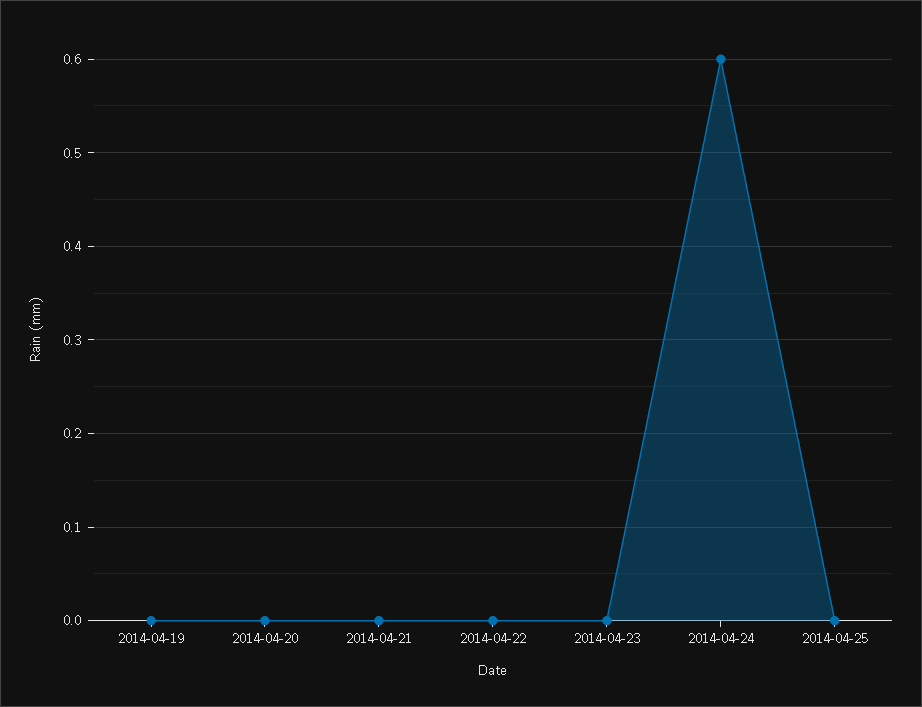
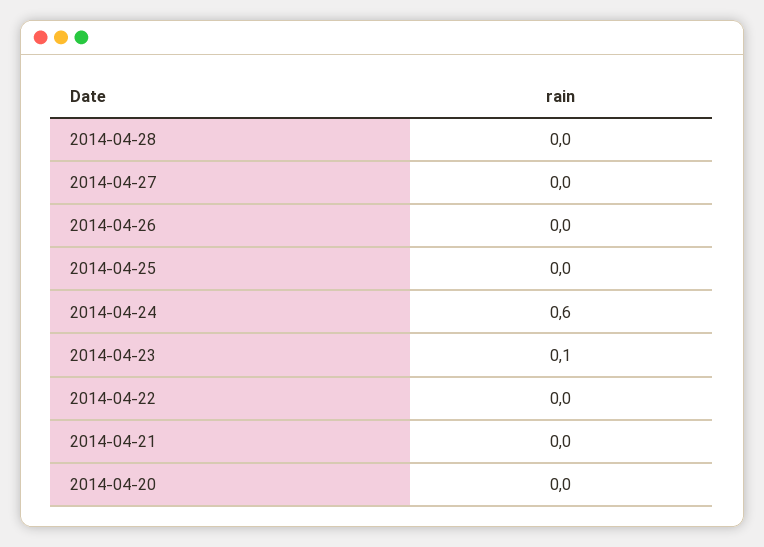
2014-04-19: 0 -> none
2014-04-23: 0 -> 0.1
2014-04-28: none -> 0
2014-04-27: none -> 0
2014-04-26: none -> 0

